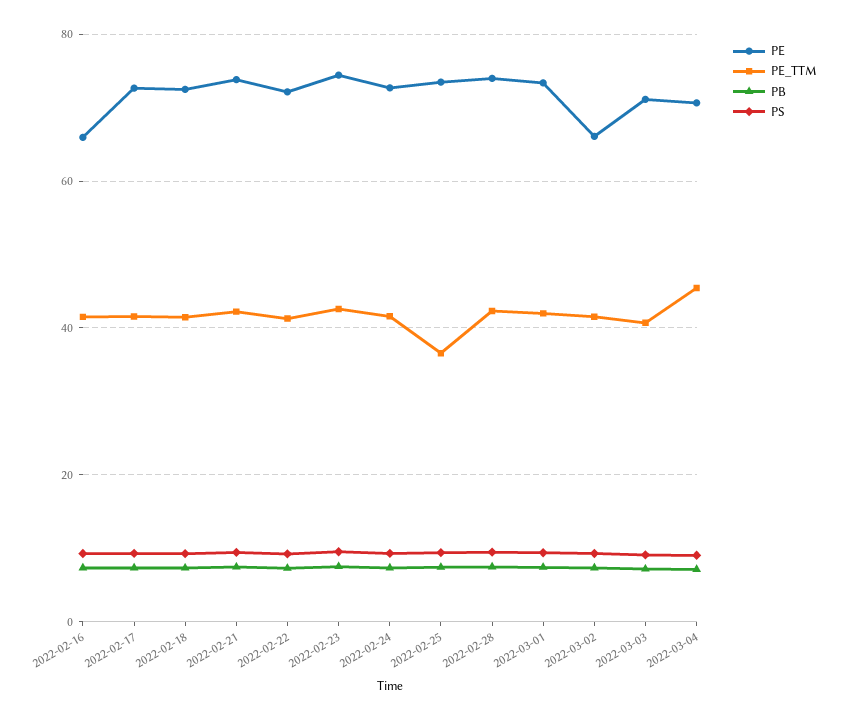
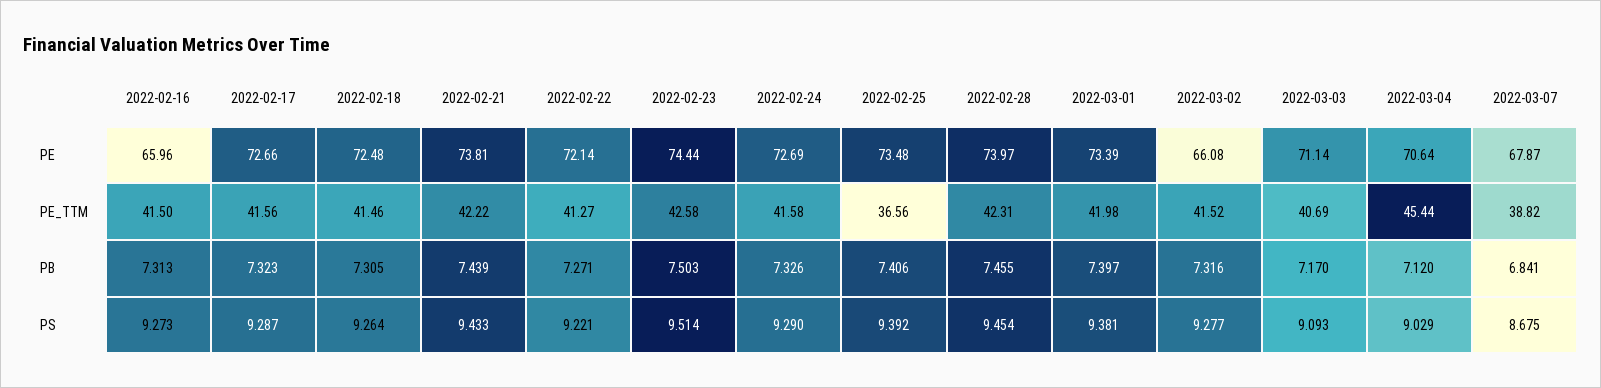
PE, 2022-03-07: none -> 67.87
PE_TTM, 2022-03-07: none -> 38.82
PB, 2022-03-07: none -> 6.841
PS, 2022-03-07: none -> 8.675

